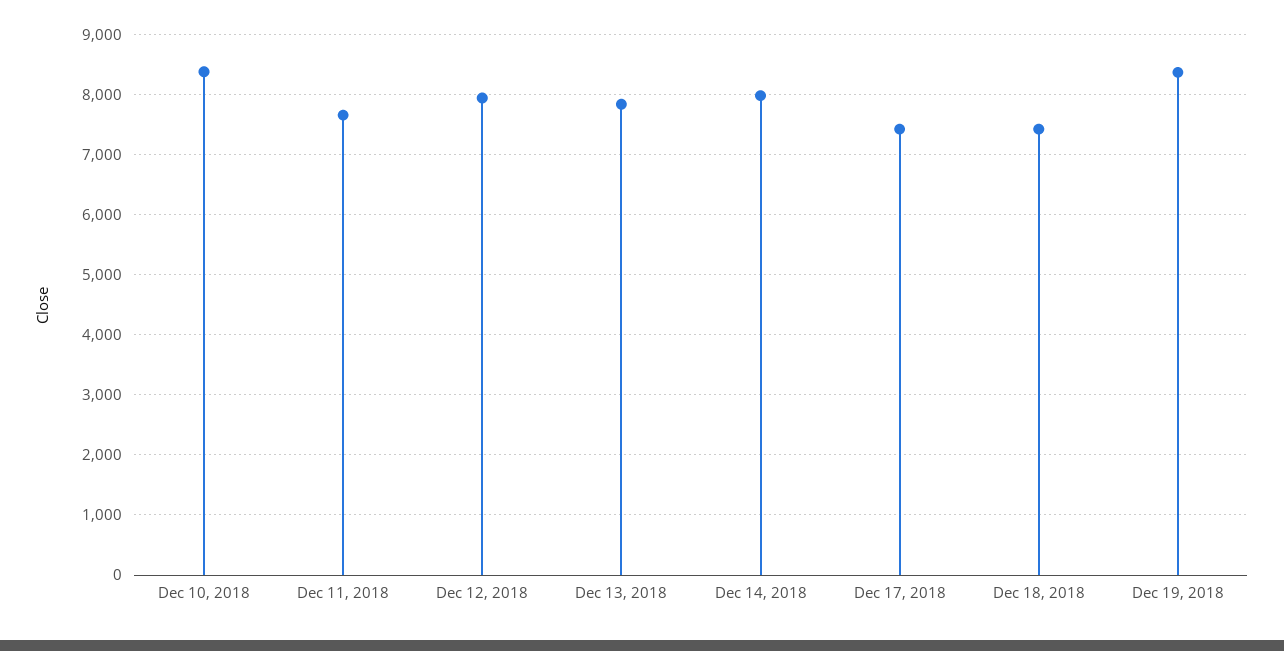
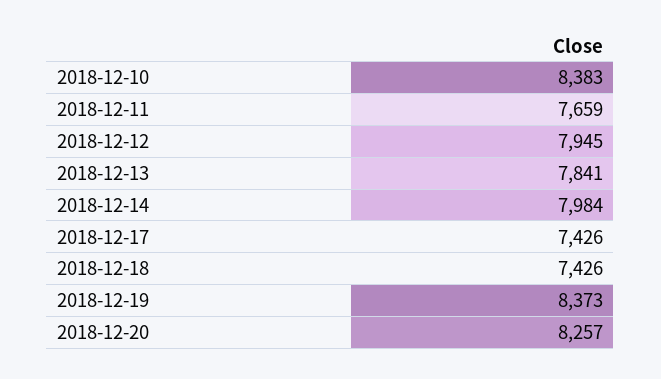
2018-12-20: none -> 8257

